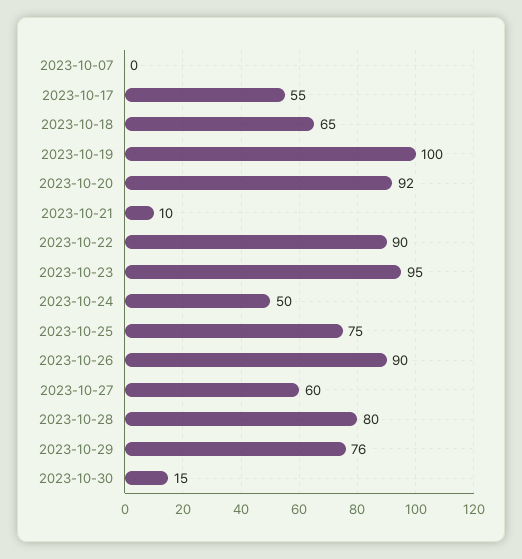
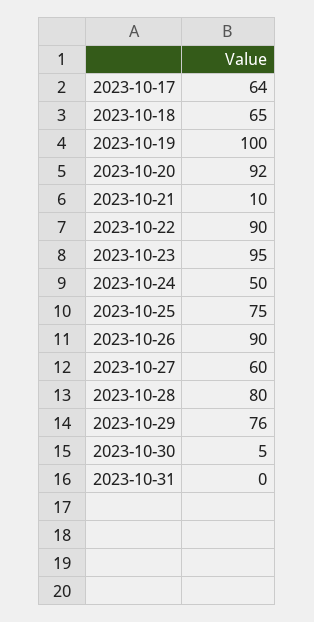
2023-10-07: 0 -> none
2023-10-17: 55 -> 64
2023-10-30: 15 -> 5
2023-10-31: none -> 0

